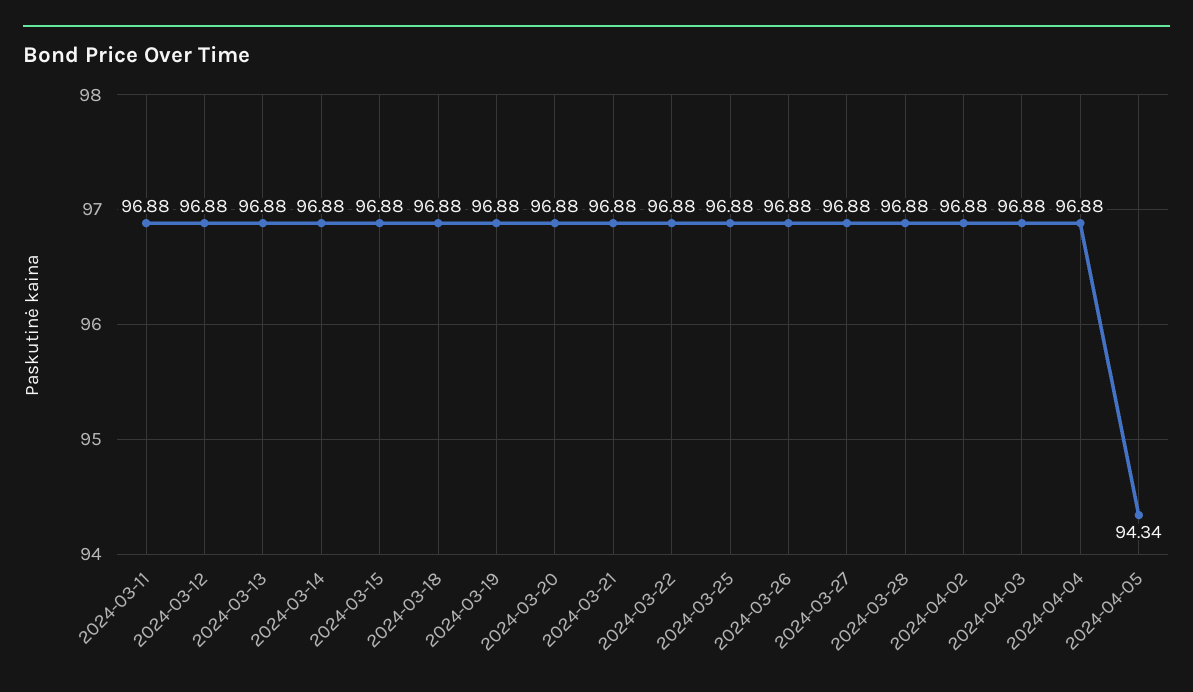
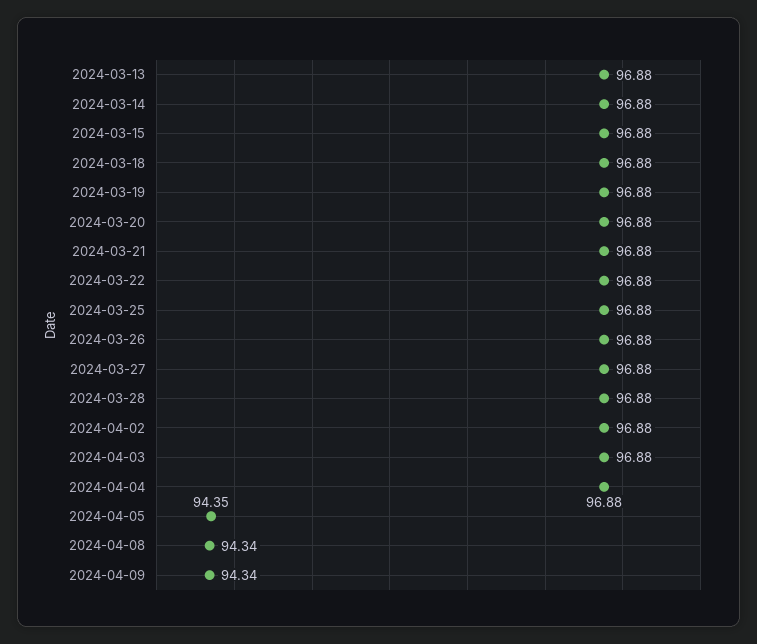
2024-03-11: 96.88 -> none
2024-03-12: 96.88 -> none
2024-04-05: 94.34 -> 94.35
2024-04-08: none -> 94.34
2024-04-09: none -> 94.34

